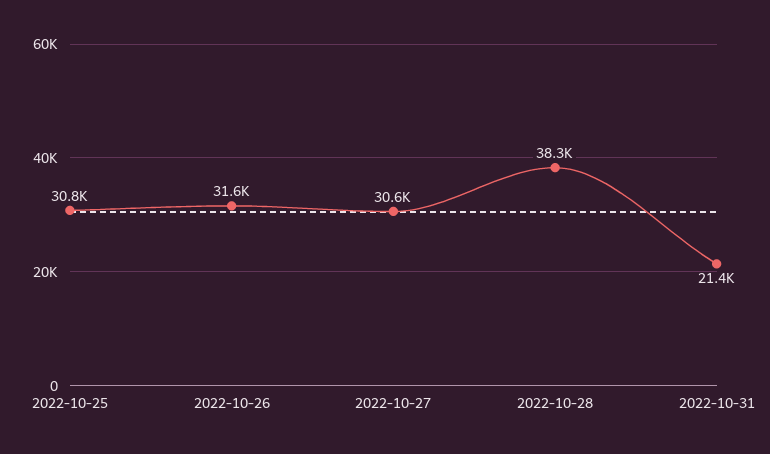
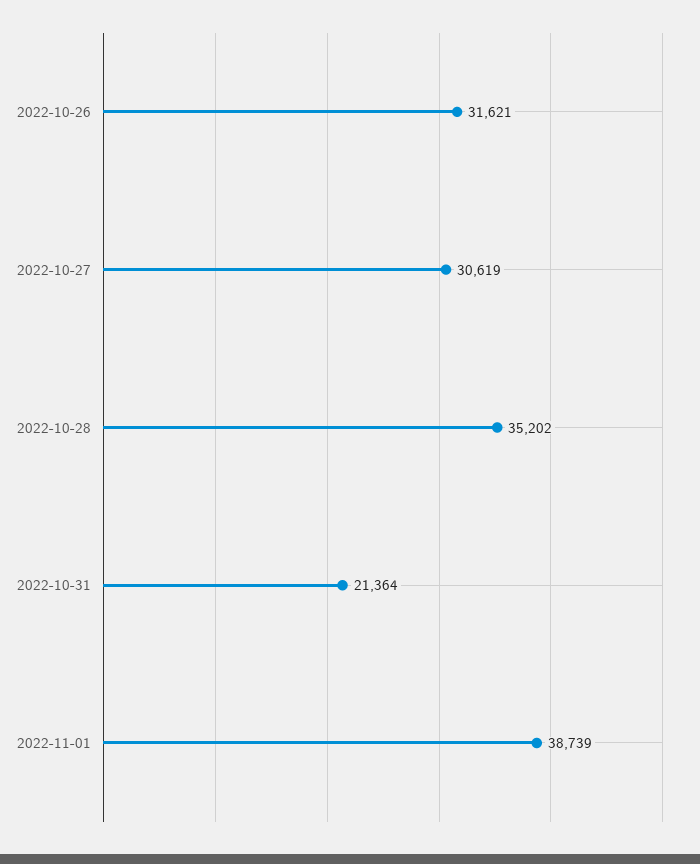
2022-10-25: 30800 -> none
2022-10-28: 38300 -> 35202
2022-11-01: none -> 38739

